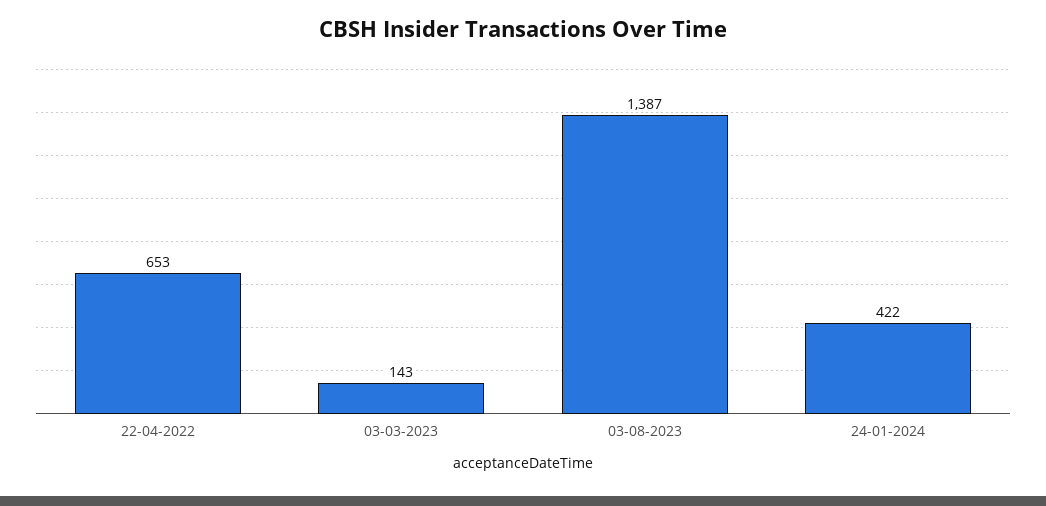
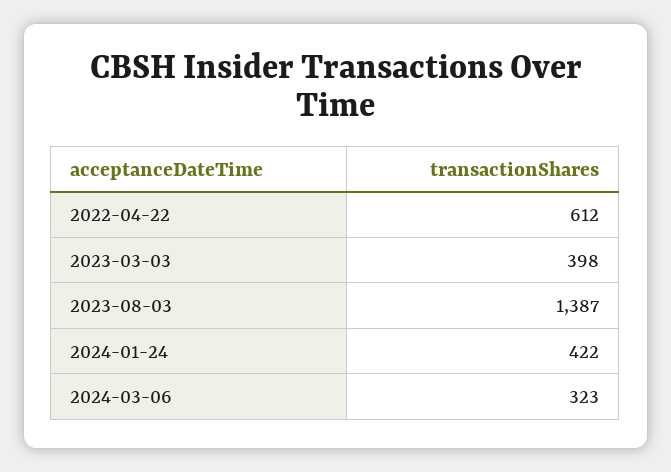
22-04-2022: 653 -> 612
03-03-2023: 143 -> 398
2024-03-06: none -> 323

